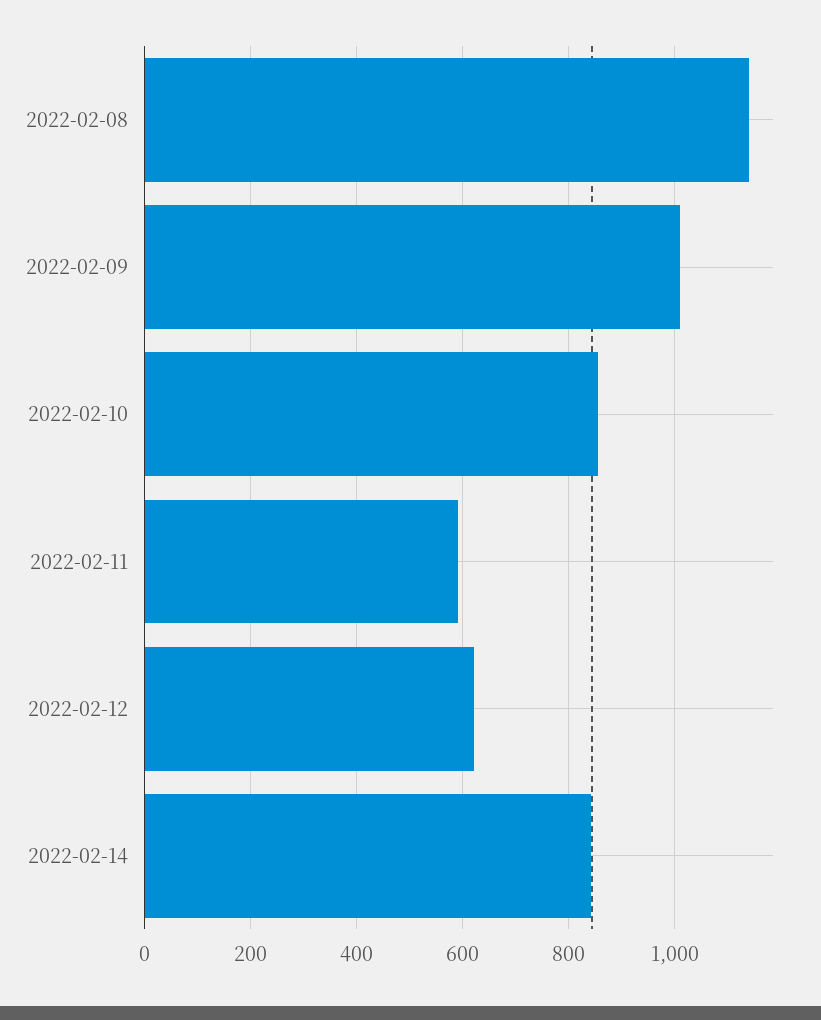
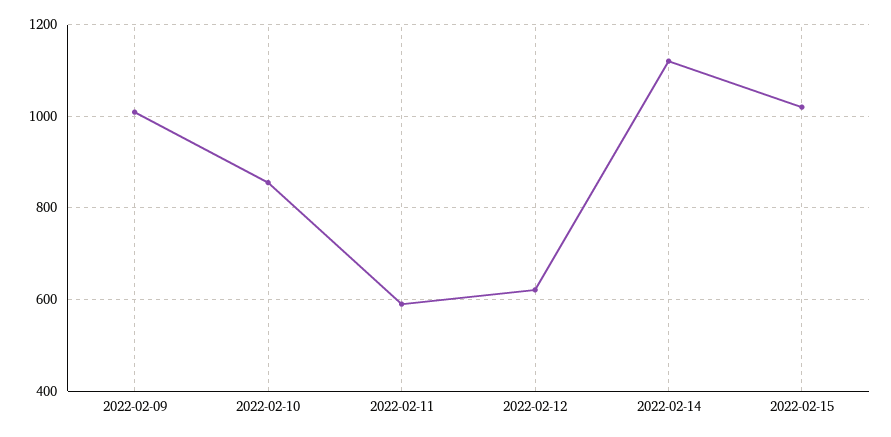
2022-02-08: 1140 -> none
2022-02-14: 840 -> 1120
2022-02-15: none -> 1020

